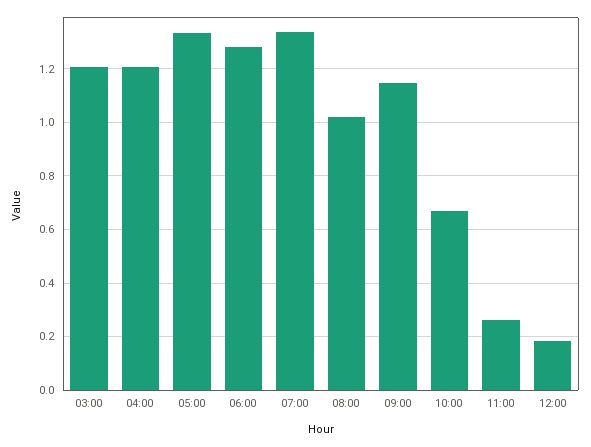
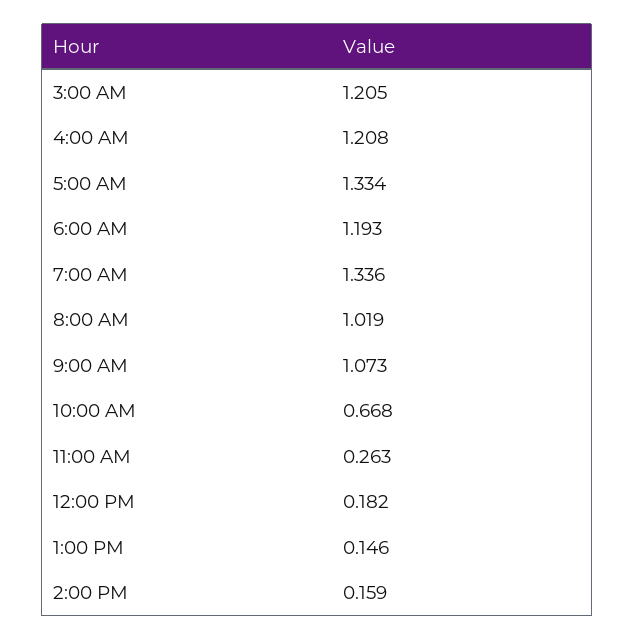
06:00: 1.275 -> 1.193
09:00: 1.15 -> 1.073
1:00 PM: none -> 0.146
2:00 PM: none -> 0.159

